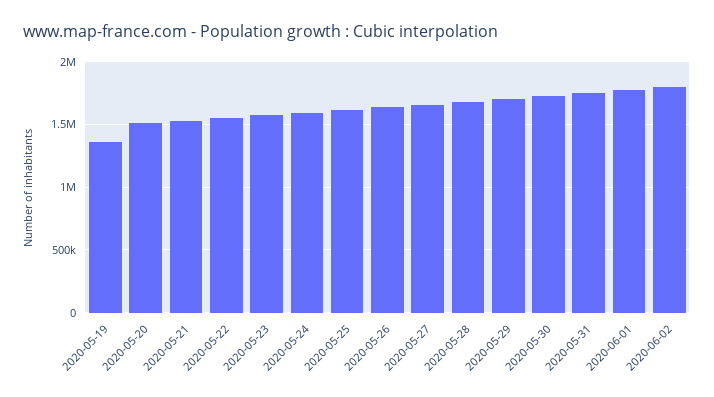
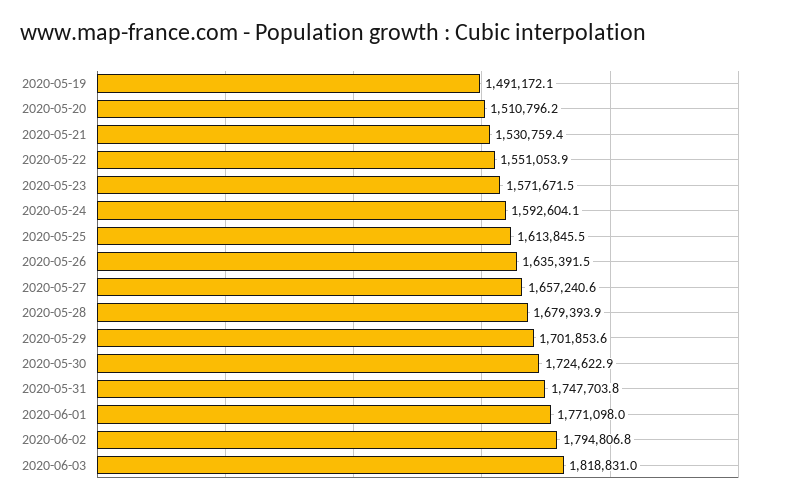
2020-05-19: 1350000 -> 1491172.1
2020-06-03: none -> 1818831

